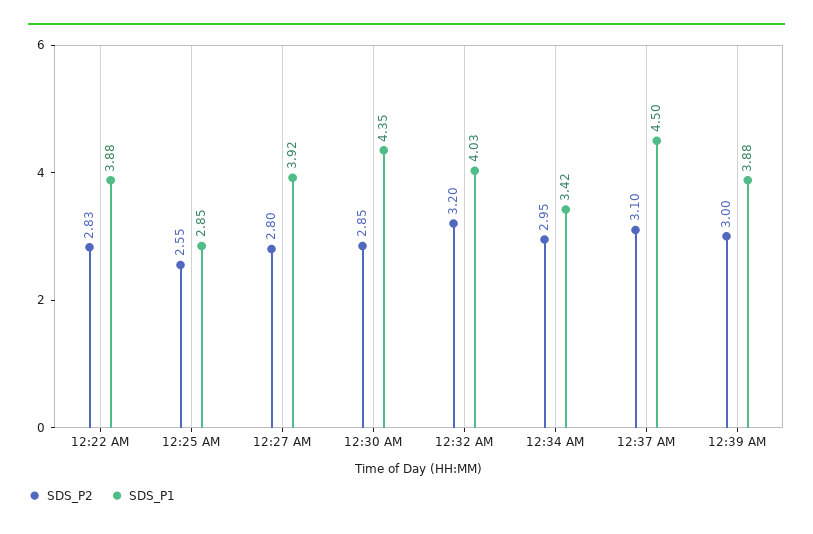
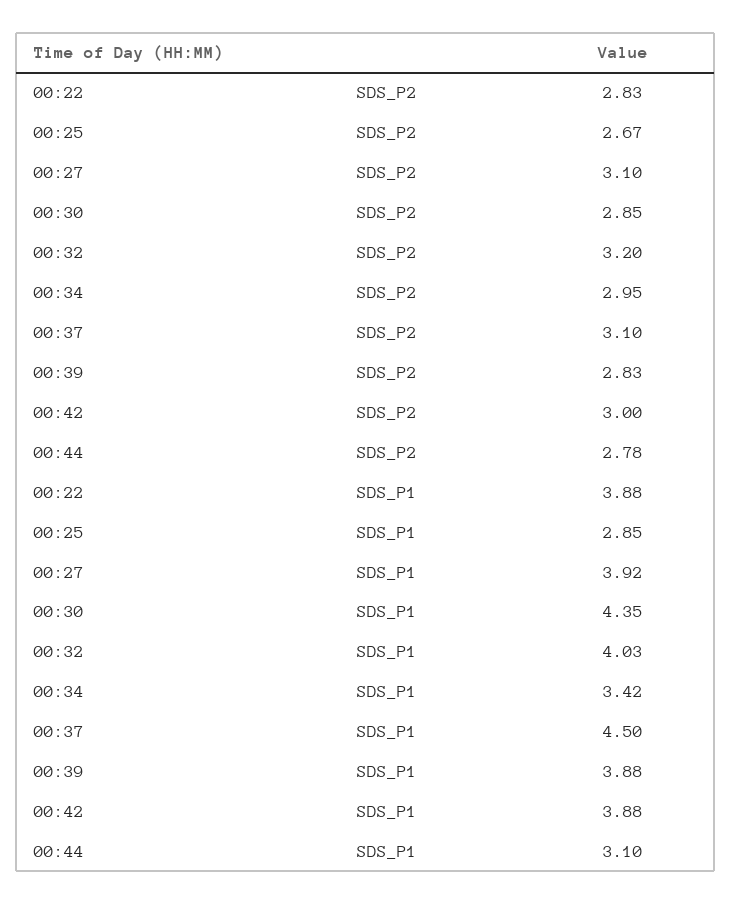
SDS_P2, 12:25 AM: 2.55 -> 2.67
SDS_P2, 12:27 AM: 2.8 -> 3.1
SDS_P2, 12:39 AM: 3 -> 2.83
SDS_P2, 00:42: none -> 3
SDS_P2, 00:44: none -> 2.78
SDS_P1, 00:42: none -> 3.88
SDS_P1, 00:44: none -> 3.1

